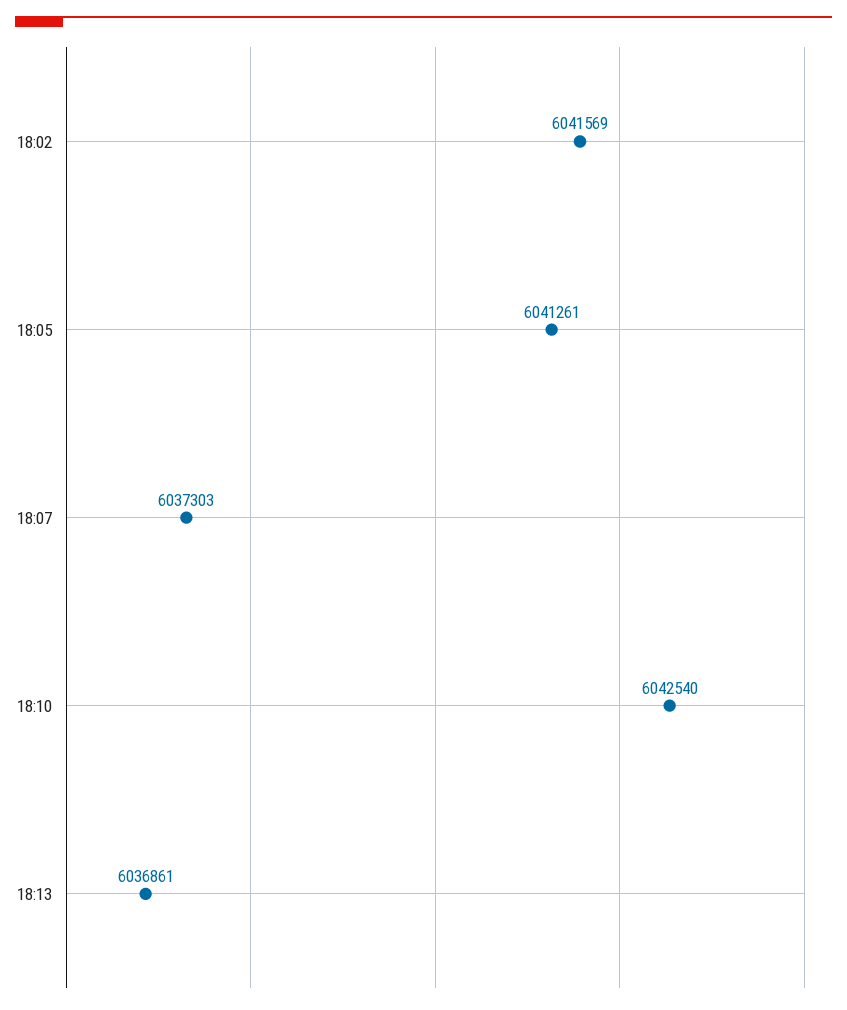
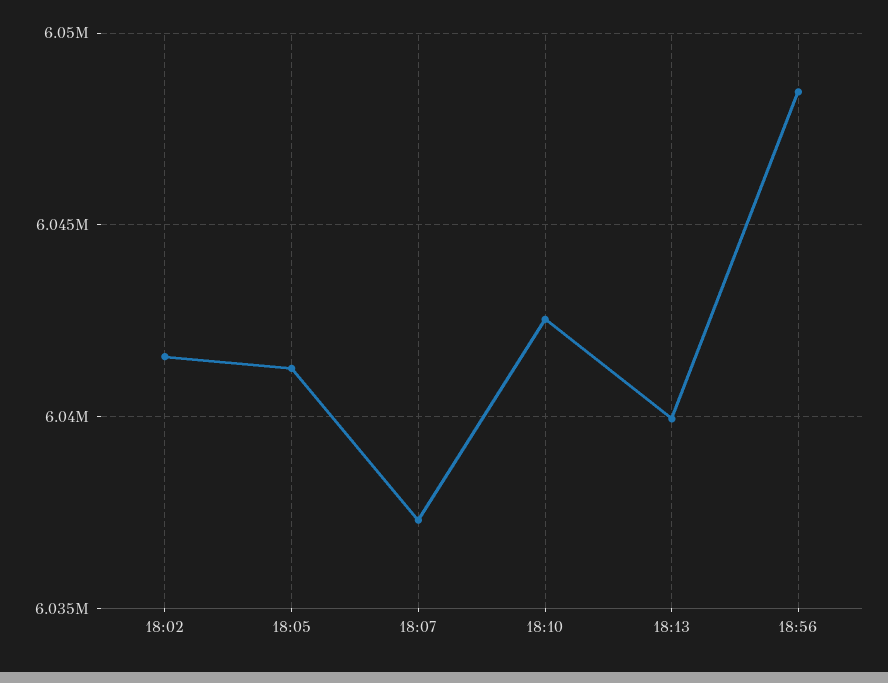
18:13: 6036861 -> 6040000
18:56: none -> 6048500

